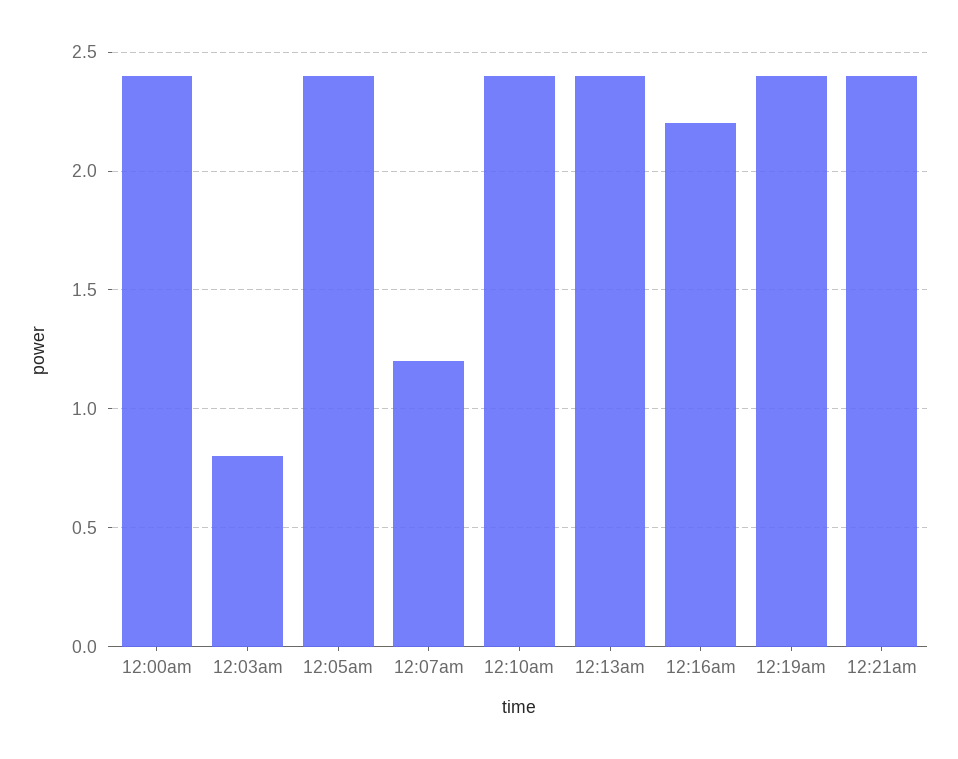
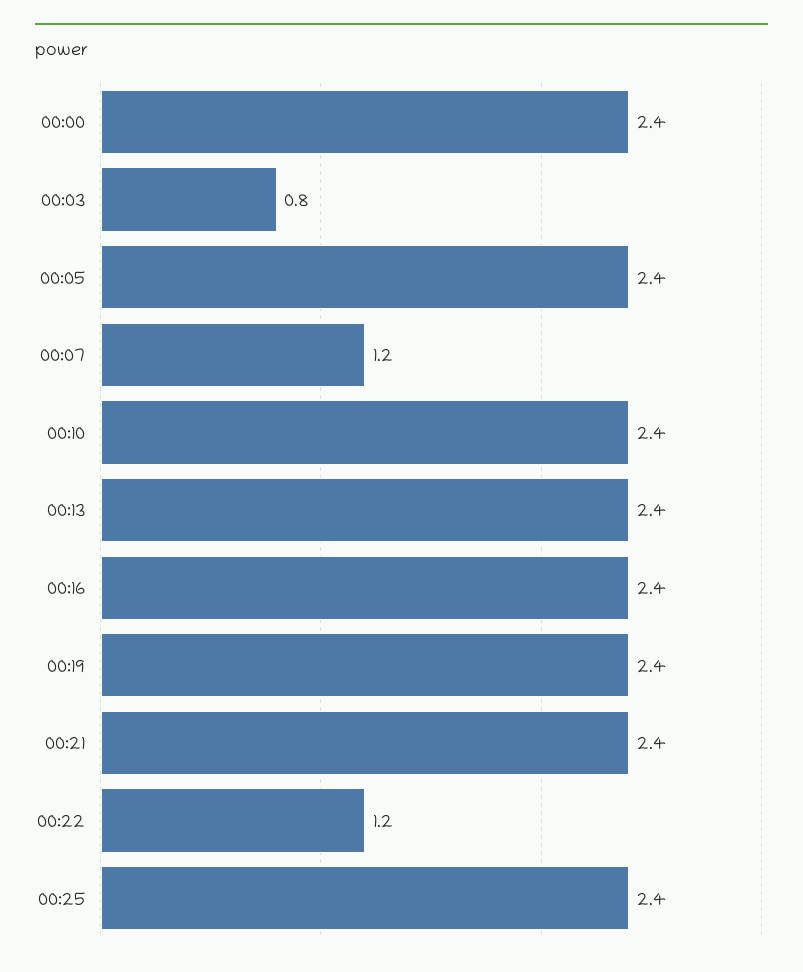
12:16am: 2.2 -> 2.4
00:22: none -> 1.2
00:25: none -> 2.4

